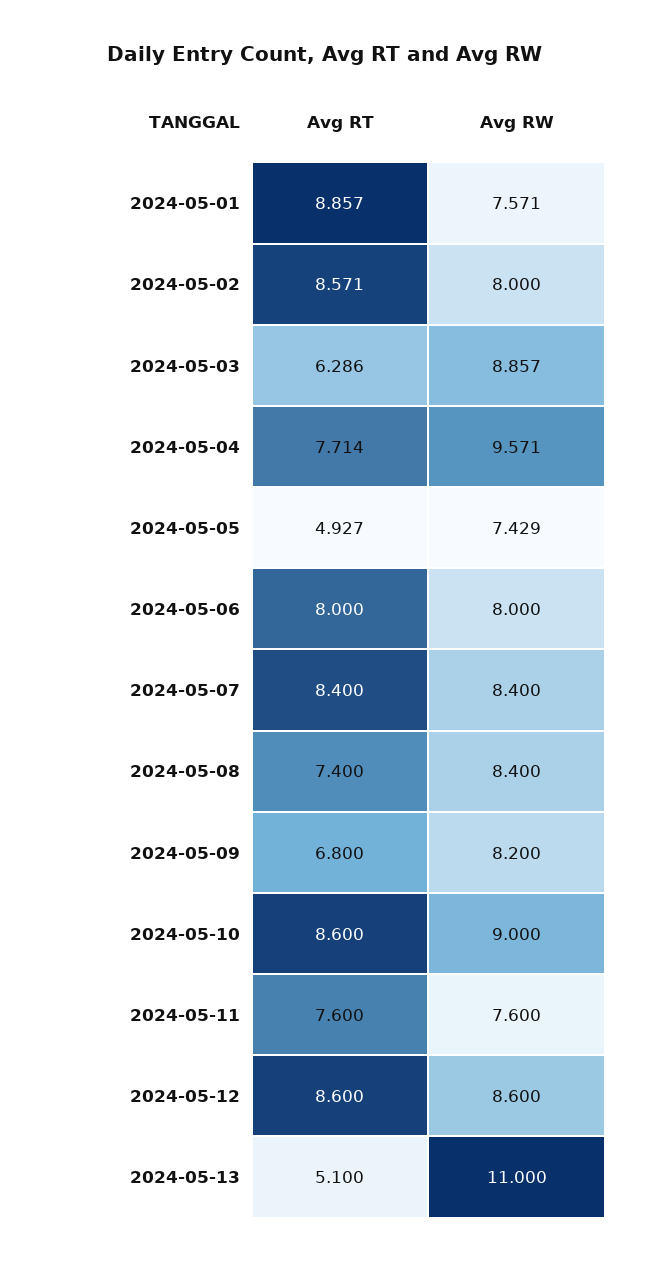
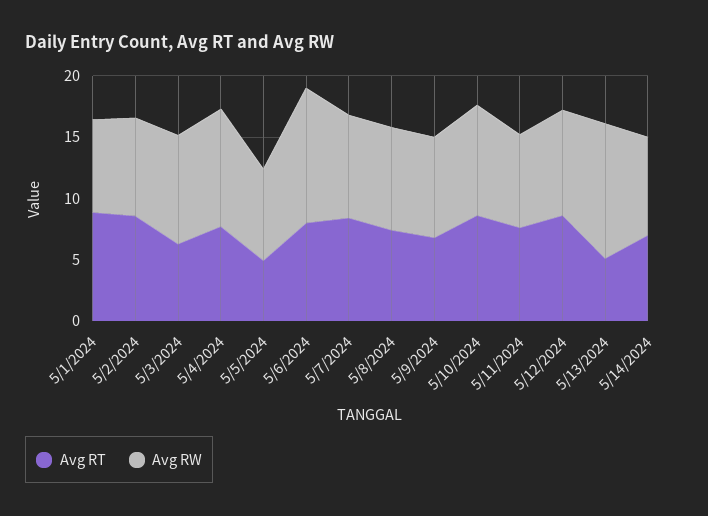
Avg RW, 2024-05-06: 8 -> 11
Avg RT, 5/14/2024: none -> 7
Avg RW, 5/14/2024: none -> 8

